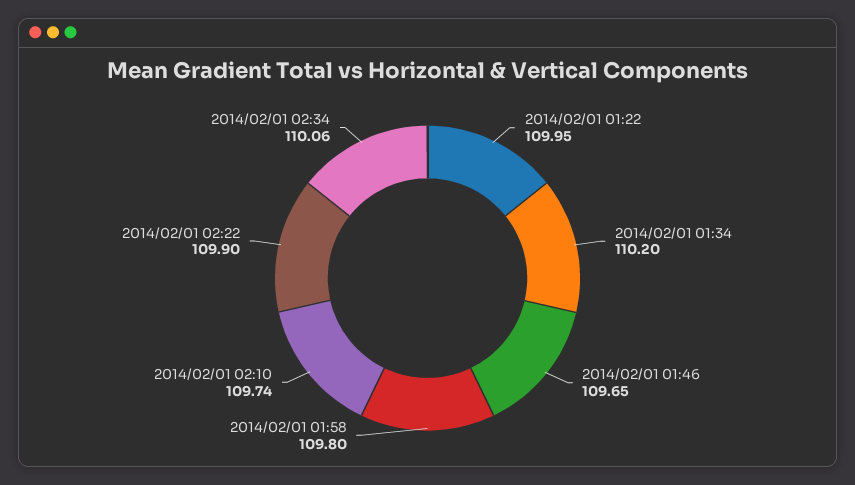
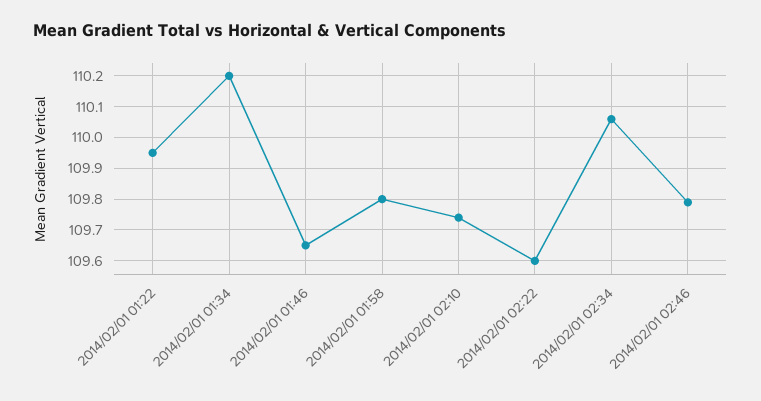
2014/02/01 02:22: 109.9 -> 109.6
2014/02/01 02:46: none -> 109.8

